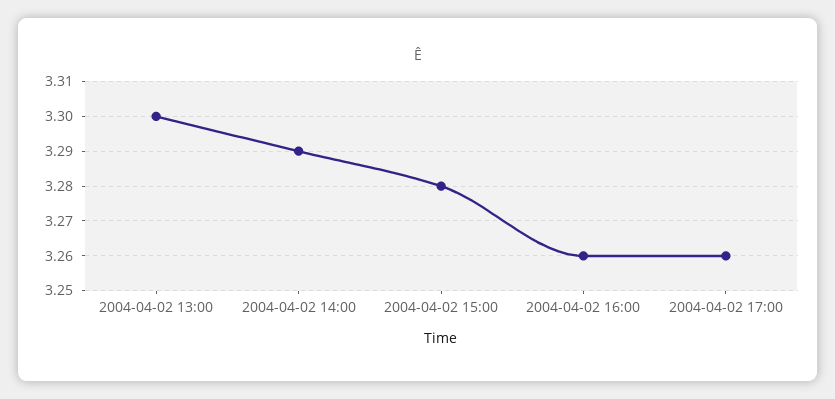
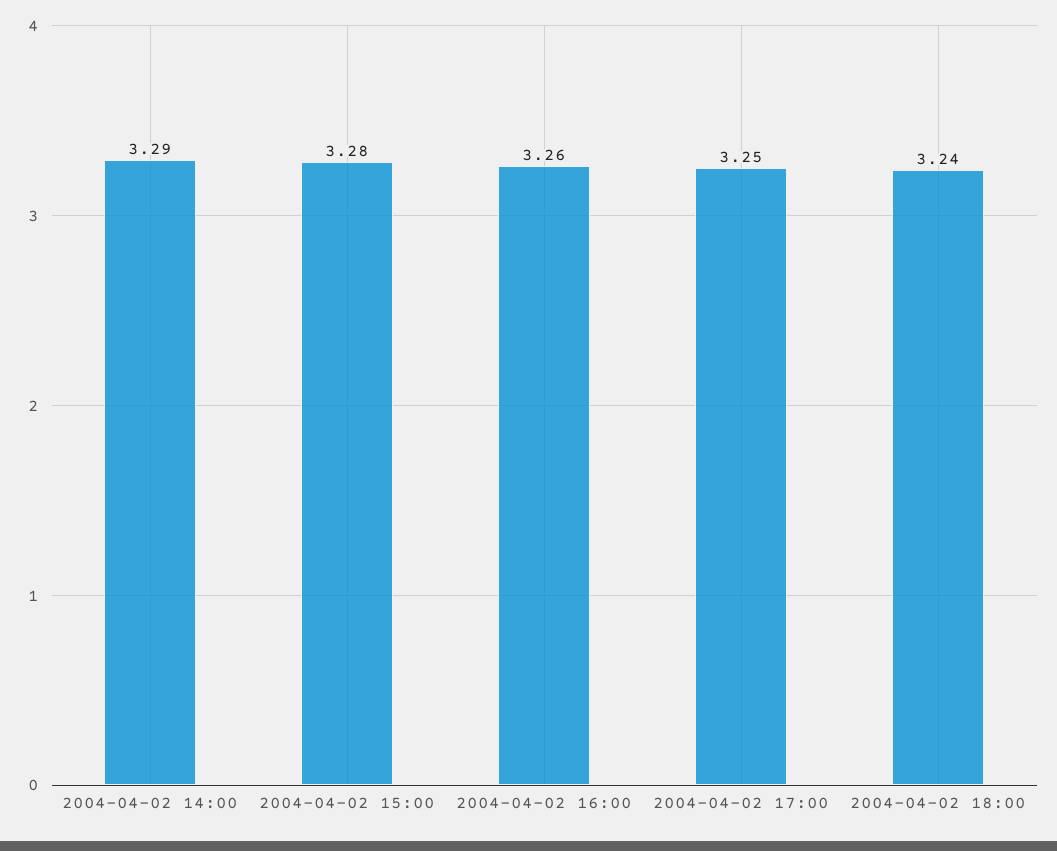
2004-04-02 13:00: 3.3 -> none
2004-04-02 17:00: 3.26 -> 3.25
2004-04-02 18:00: none -> 3.24

